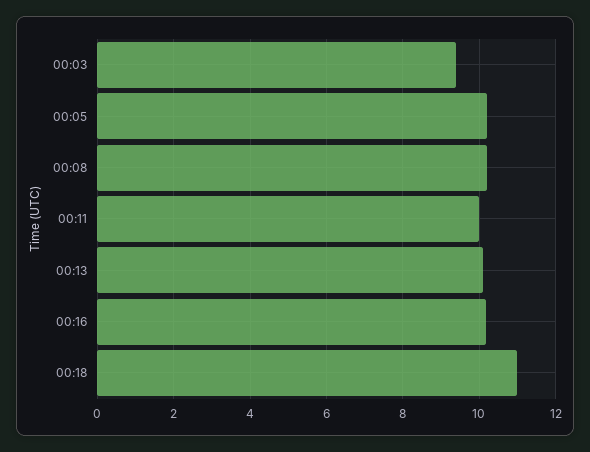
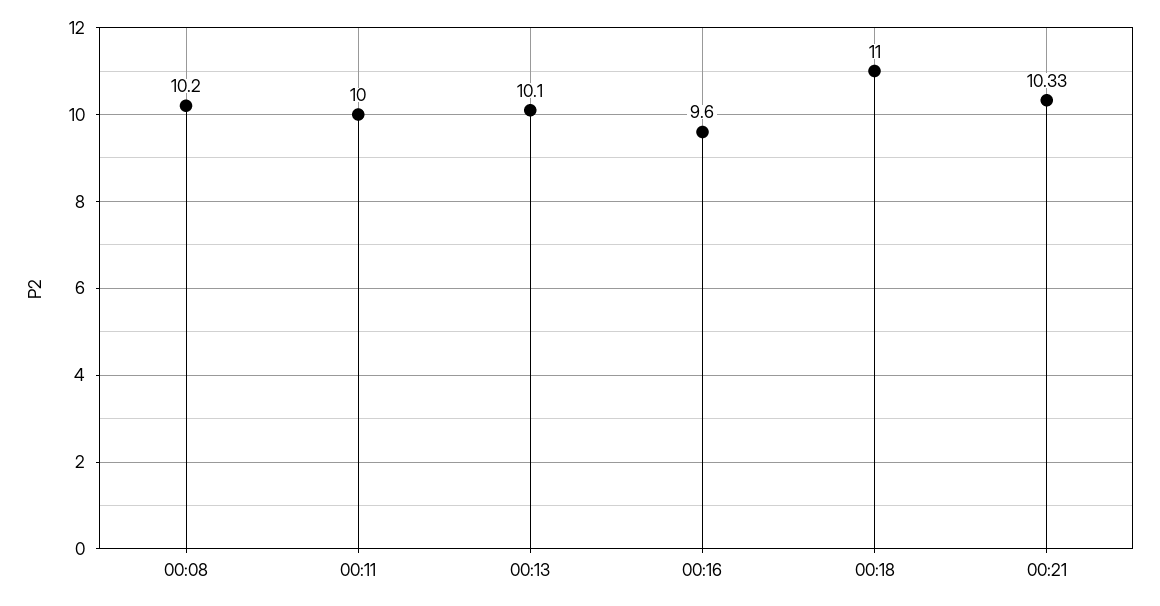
00:03: 9.4 -> none
00:05: 10.2 -> none
00:16: 10.2 -> 9.6
00:21: none -> 10.33

